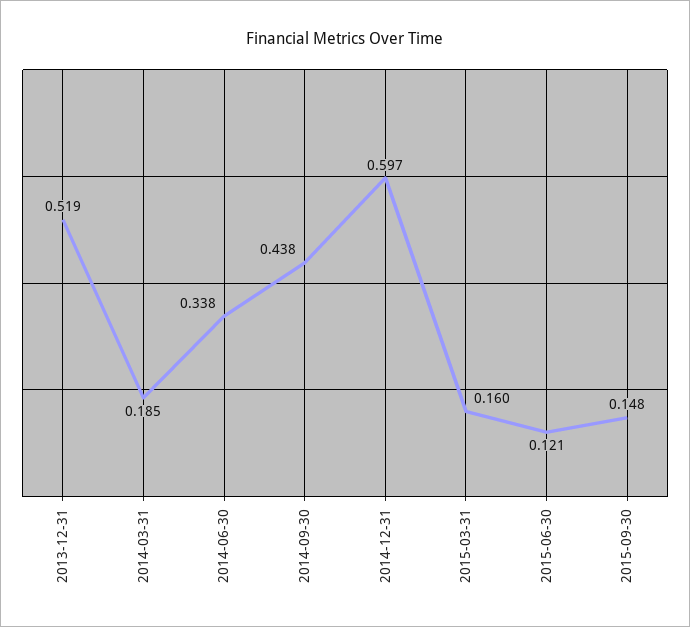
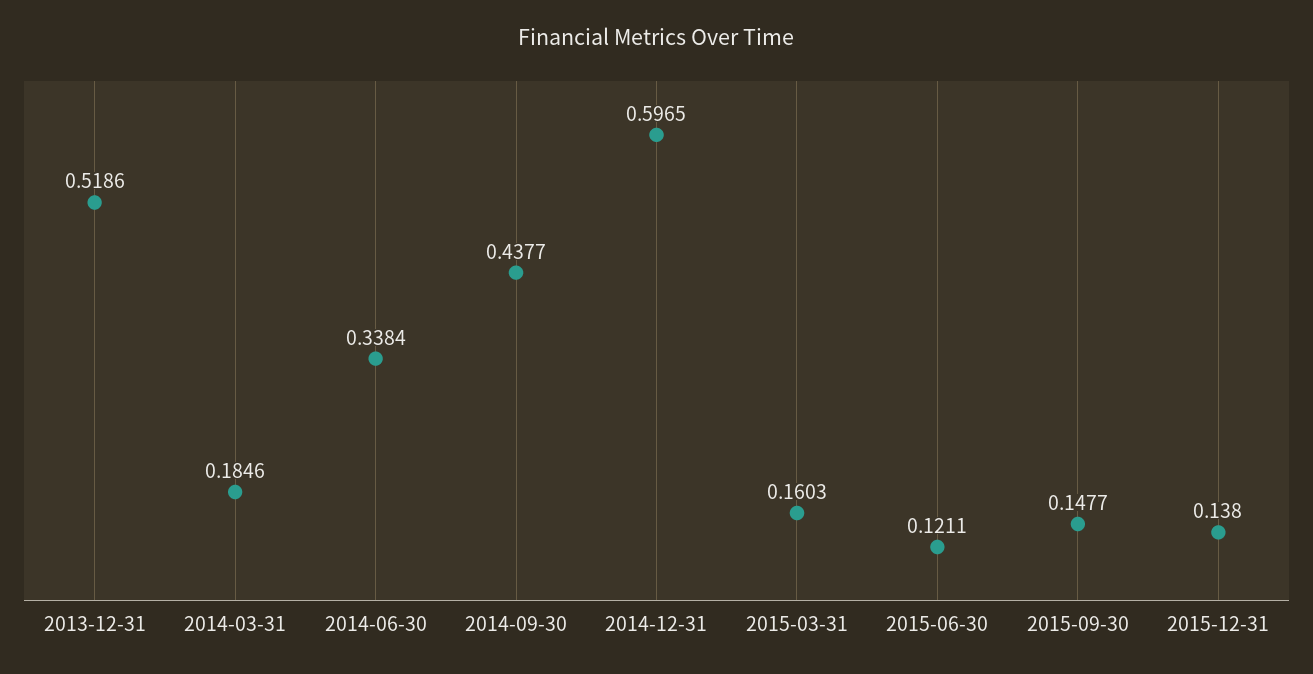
2015-12-31: none -> 0.138

